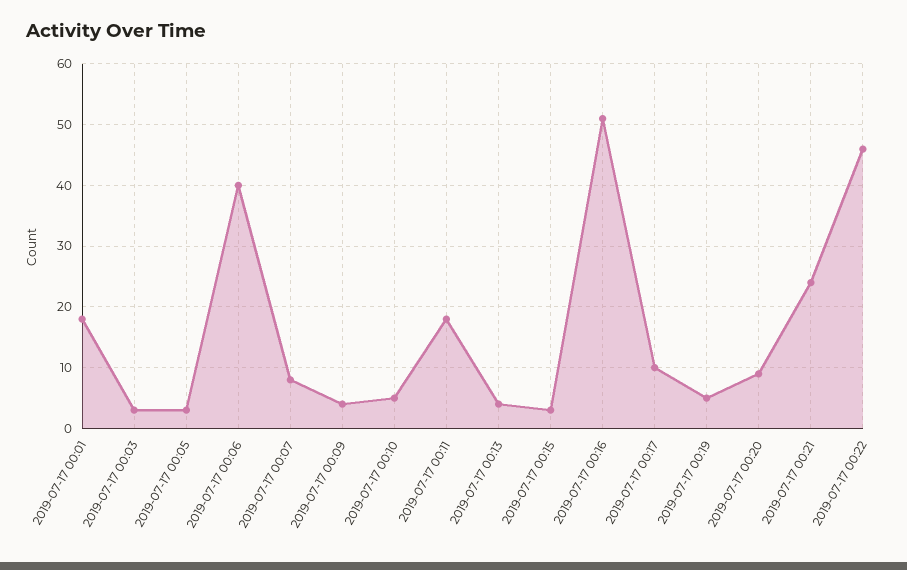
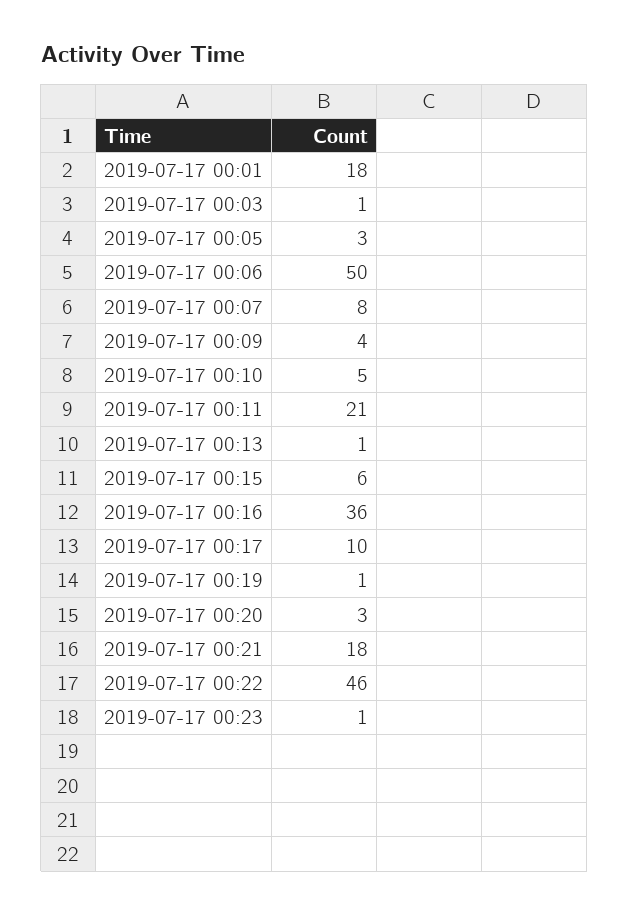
2019-07-17 00:03: 3 -> 1
2019-07-17 00:06: 40 -> 50
2019-07-17 00:11: 18 -> 21
2019-07-17 00:13: 4 -> 1
2019-07-17 00:15: 3 -> 6
2019-07-17 00:16: 51 -> 36
2019-07-17 00:19: 5 -> 1
2019-07-17 00:20: 9 -> 3
2019-07-17 00:21: 24 -> 18
2019-07-17 00:23: none -> 1

